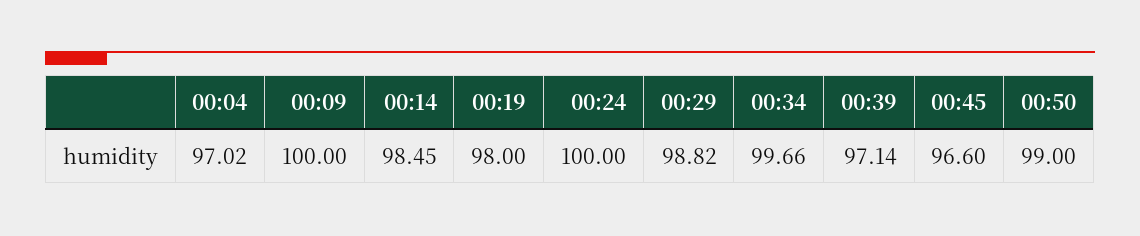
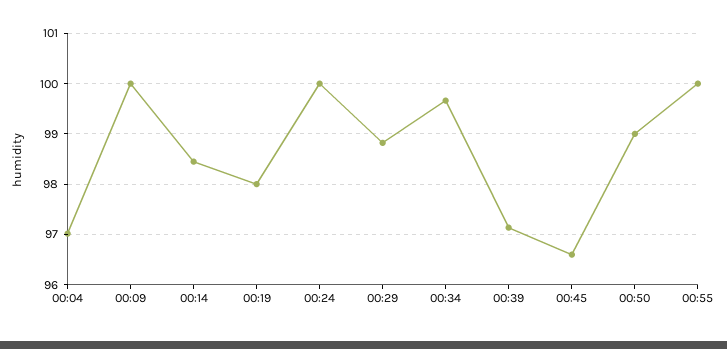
00:55: none -> 100

